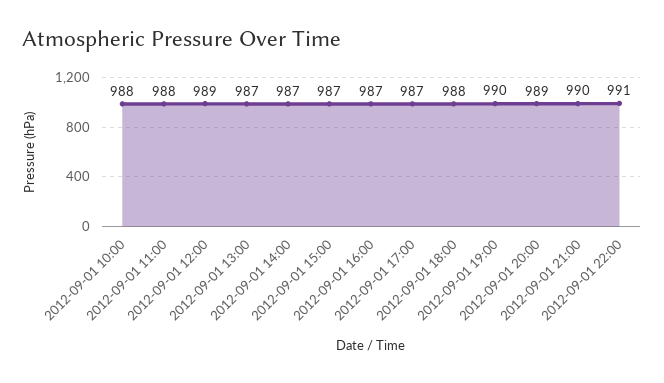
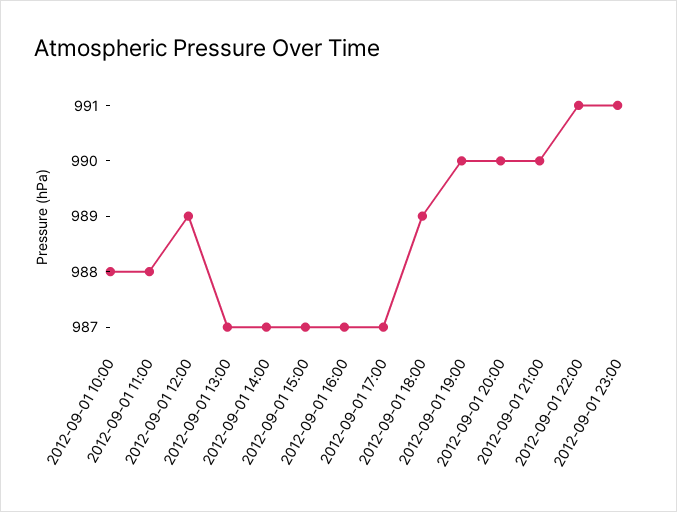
2012-09-01 18:00: 988 -> 989
2012-09-01 20:00: 989 -> 990
2012-09-01 23:00: none -> 991

